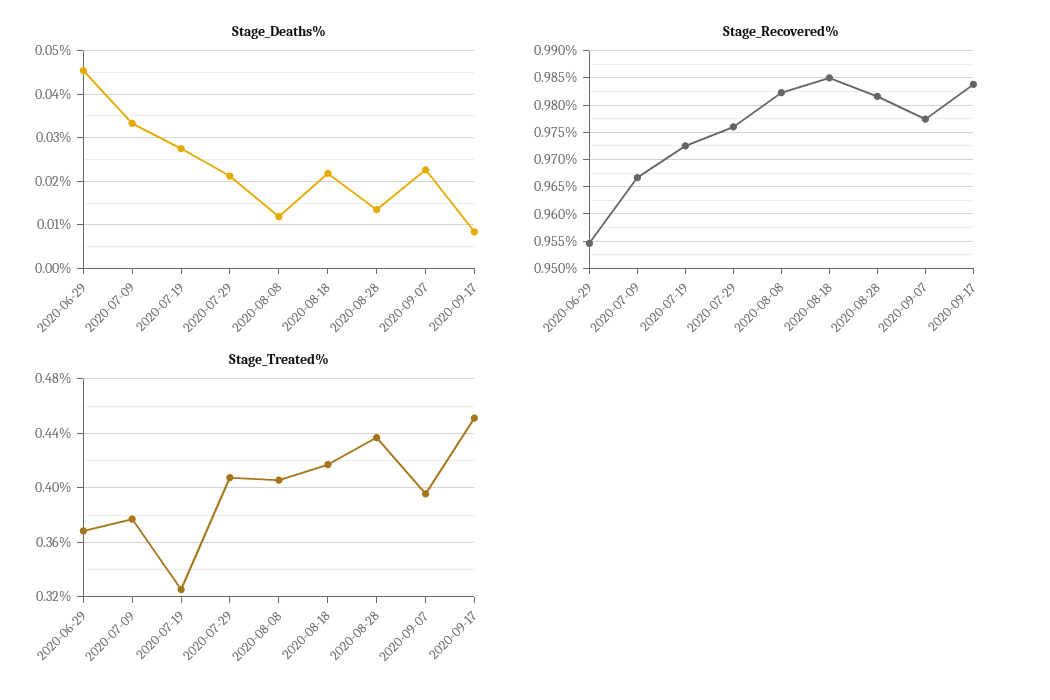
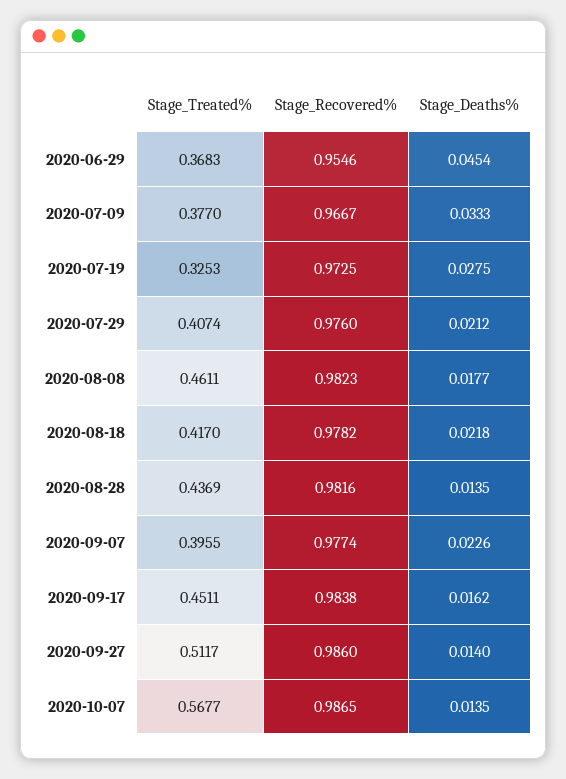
Stage_Deaths%, 2020-08-08: 0.012 -> 0.0177
Stage_Deaths%, 2020-09-17: 0.008 -> 0.0162
Stage_Recovered%, 2020-08-18: 0.985 -> 0.9782
Stage_Treated%, 2020-08-08: 0.405 -> 0.4611
Stage_Treated%, 2020-09-27: none -> 0.5117
Stage_Recovered%, 2020-09-27: none -> 0.986
Stage_Deaths%, 2020-09-27: none -> 0.014
Stage_Treated%, 2020-10-07: none -> 0.5677
Stage_Recovered%, 2020-10-07: none -> 0.9865
Stage_Deaths%, 2020-10-07: none -> 0.0135

